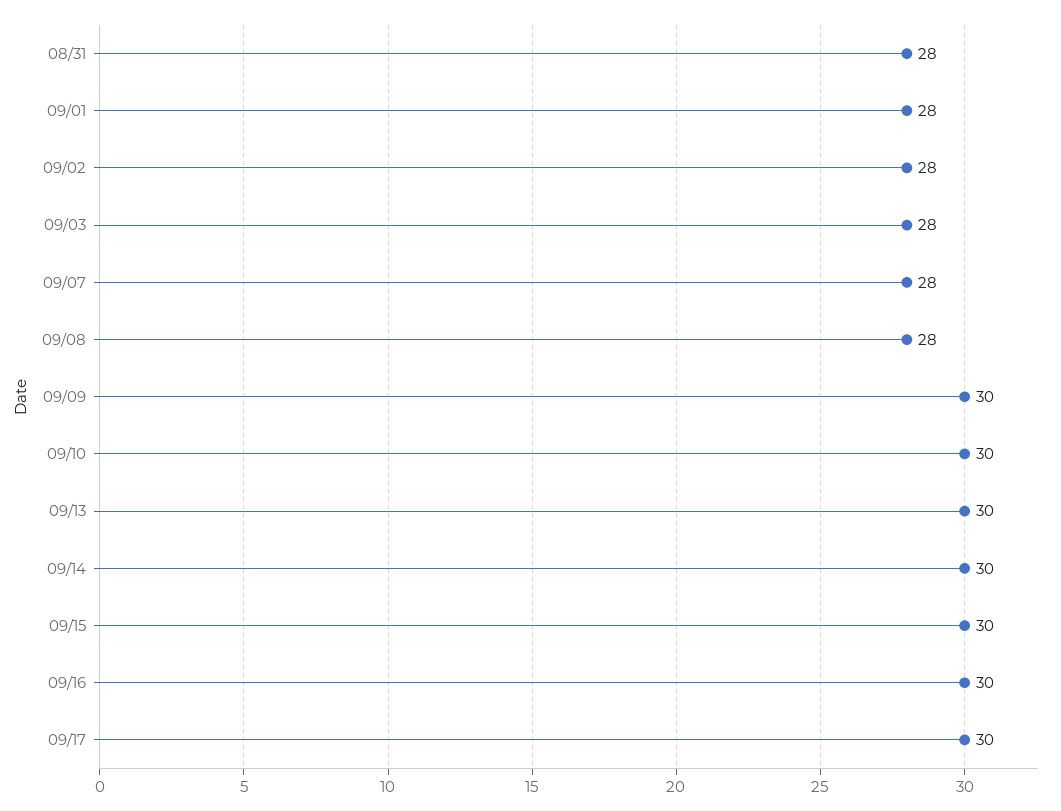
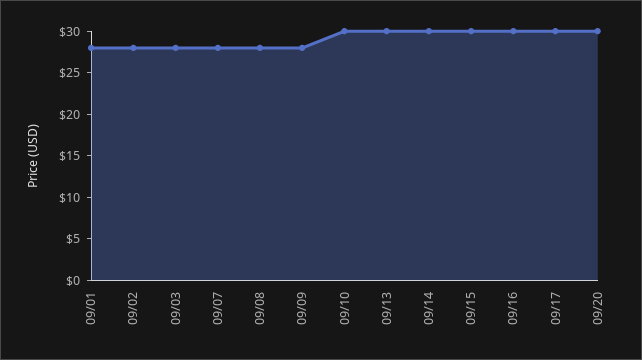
08/31: 28 -> none
09/09: 30 -> 28
09/20: none -> 30

